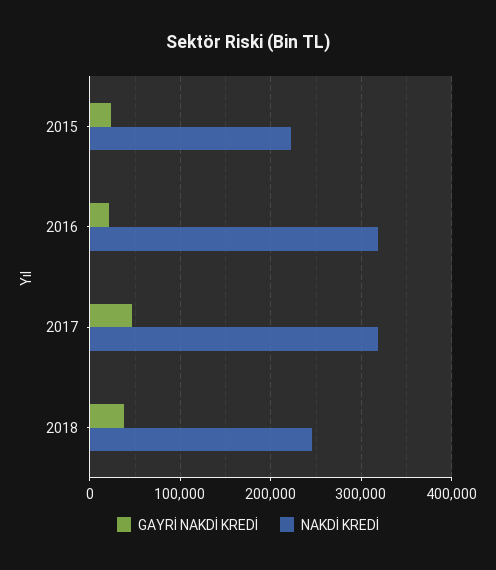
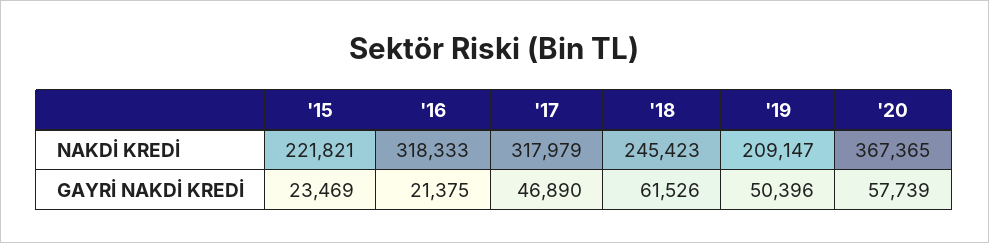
GAYRİ NAKDİ KREDİ, 2018: 40000 -> 61526
NAKDİ KREDİ, '19: none -> 209147
NAKDİ KREDİ, '20: none -> 367365
GAYRİ NAKDİ KREDİ, '19: none -> 50396
GAYRİ NAKDİ KREDİ, '20: none -> 57739

